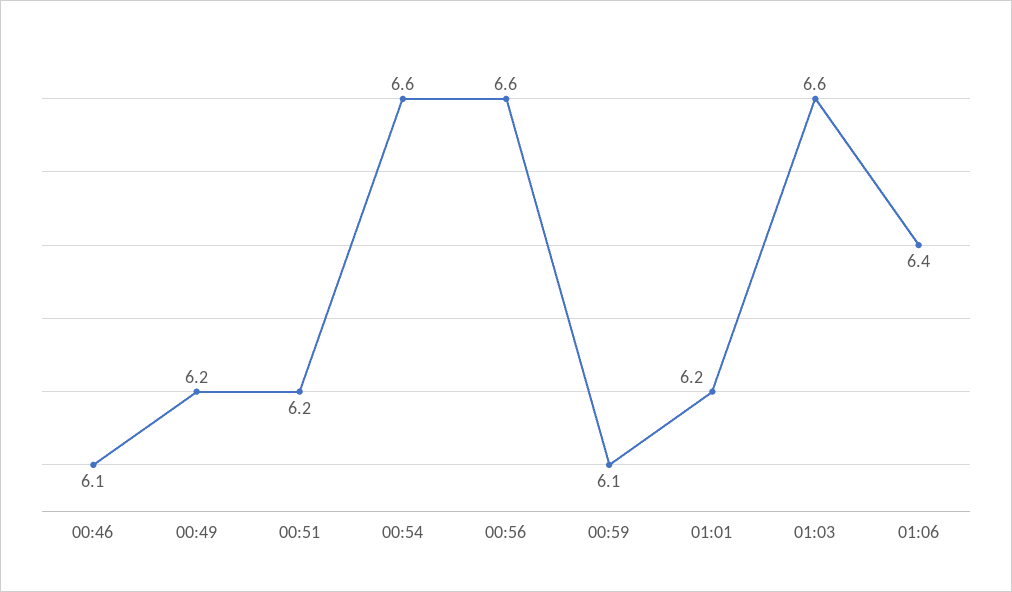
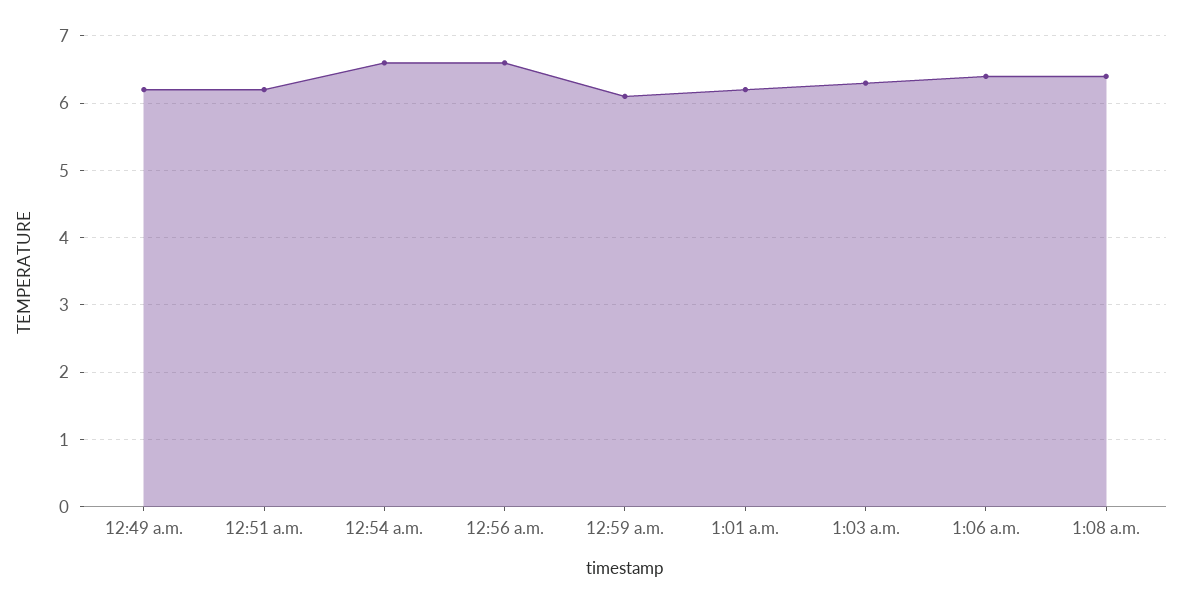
00:46: 6.1 -> none
01:03: 6.6 -> 6.3
1:08 a.m.: none -> 6.4

